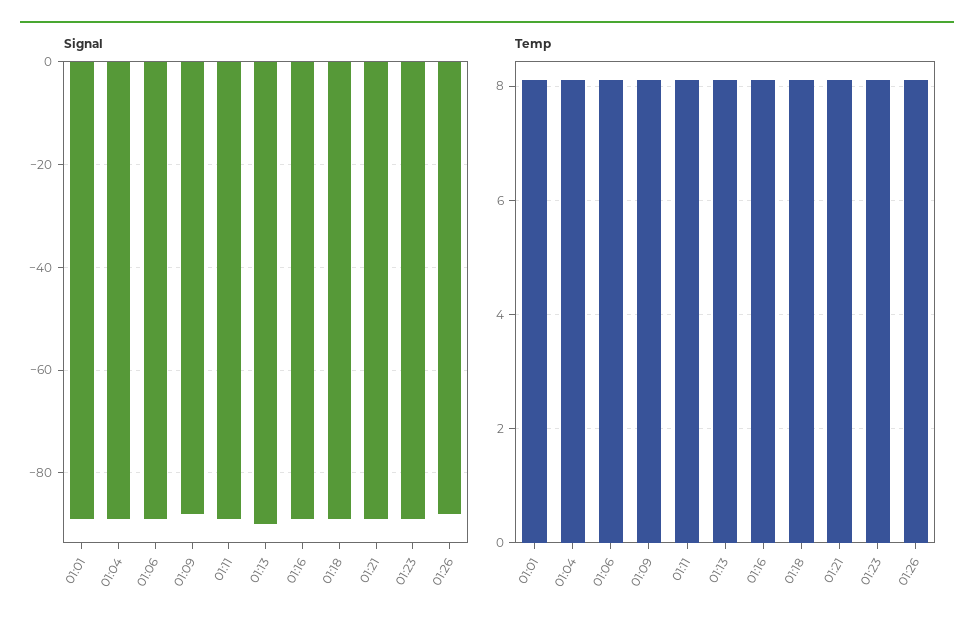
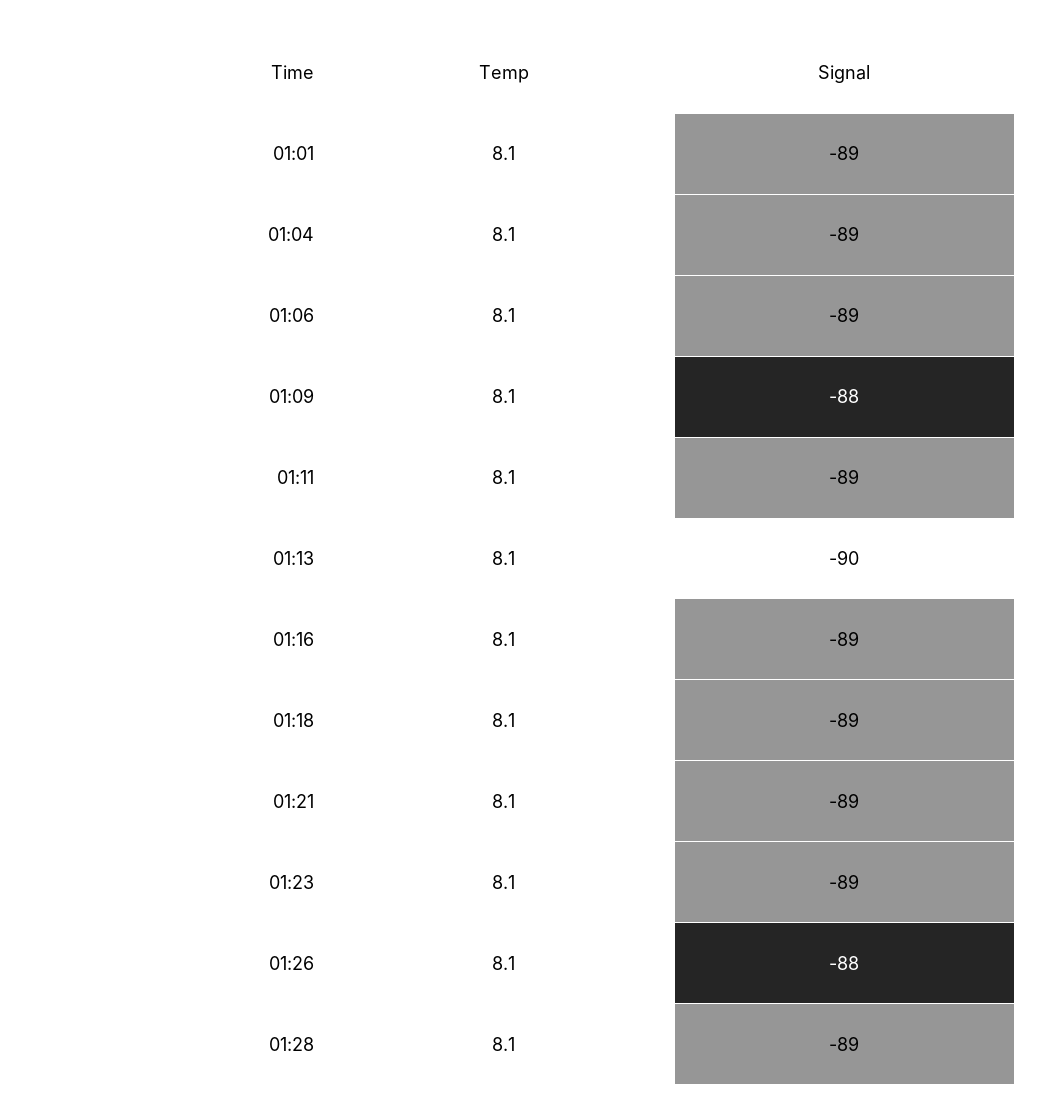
Temp, 01:28: none -> 8.1
Signal, 01:28: none -> -89

